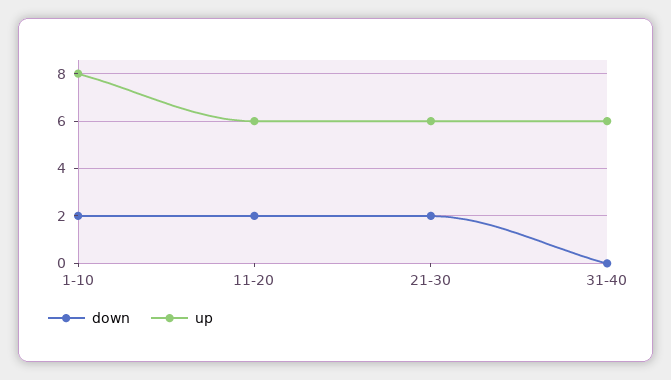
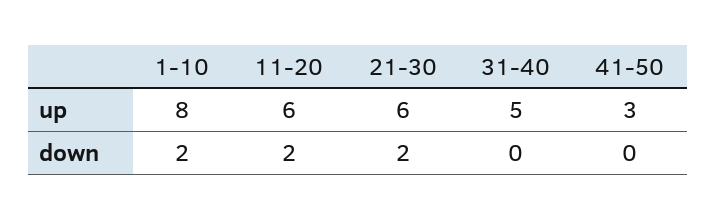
up, 31-40: 6 -> 5
up, 41-50: none -> 3
down, 41-50: none -> 0

